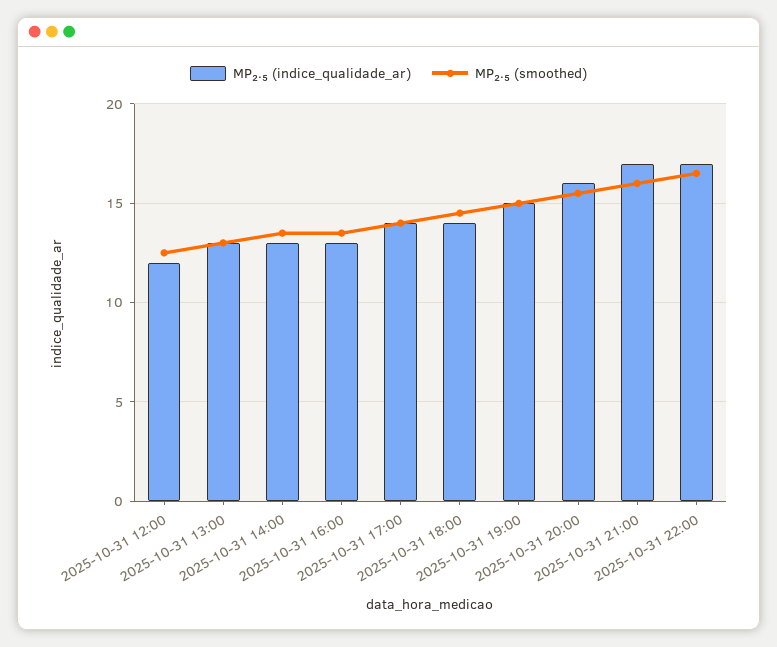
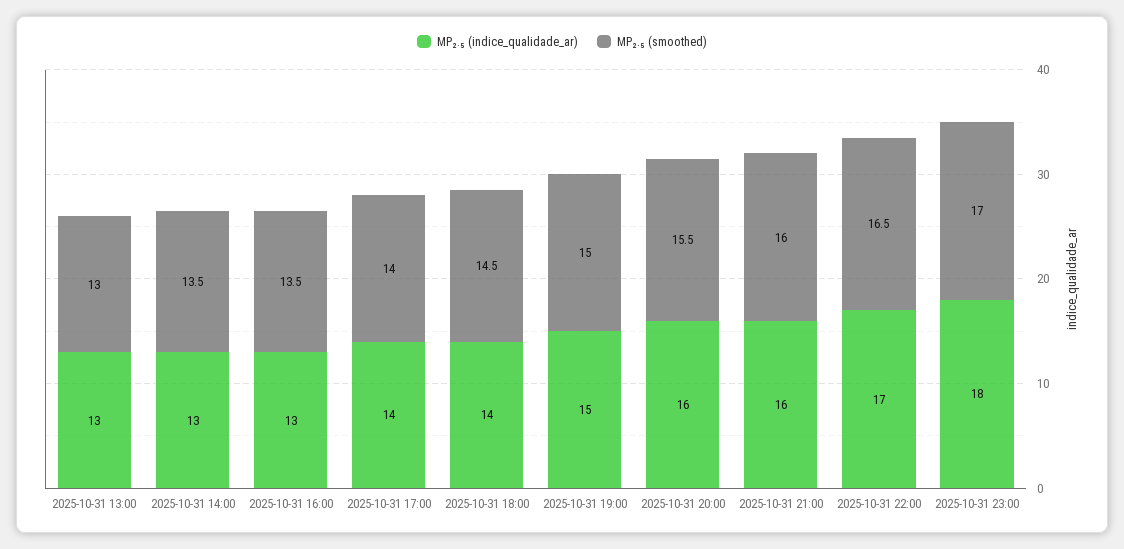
MP₂.₅ (indice_qualidade_ar), 2025-10-31 12:00: 12 -> none
MP₂.₅ (smoothed), 2025-10-31 12:00: 12.5 -> none
MP₂.₅ (indice_qualidade_ar), 2025-10-31 21:00: 17 -> 16
MP₂.₅ (indice_qualidade_ar), 2025-10-31 23:00: none -> 18
MP₂.₅ (smoothed), 2025-10-31 23:00: none -> 17

